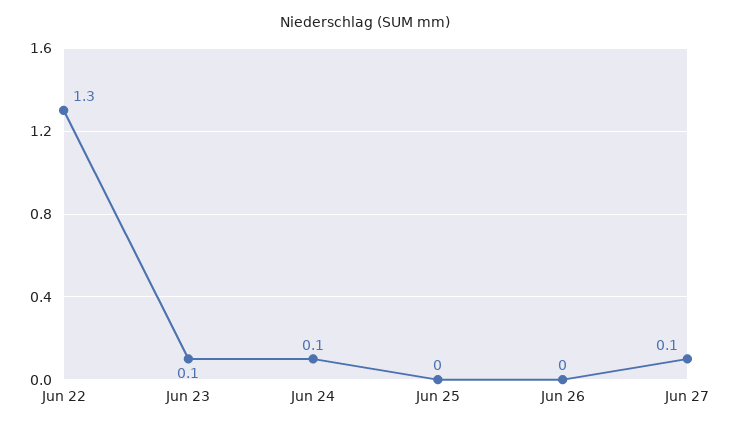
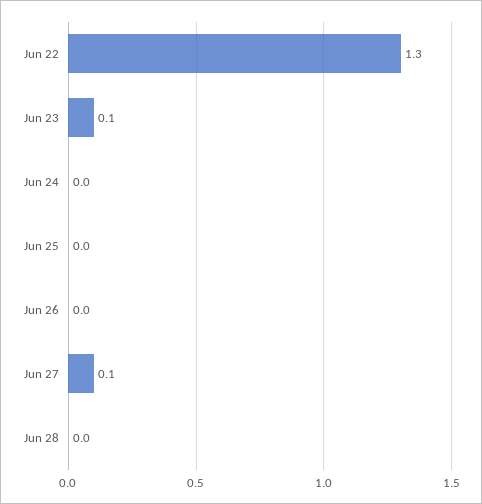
Jun 24: 0.1 -> 0
Jun 28: none -> 0

